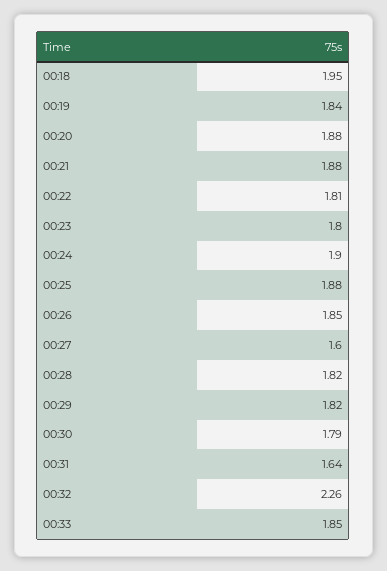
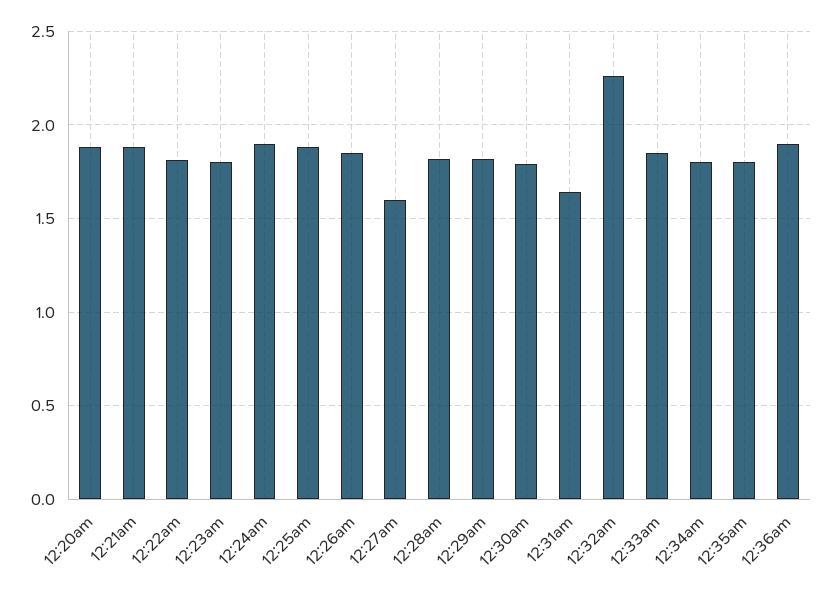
00:18: 1.95 -> none
00:19: 1.84 -> none
12:34am: none -> 1.8
12:35am: none -> 1.8
12:36am: none -> 1.9

